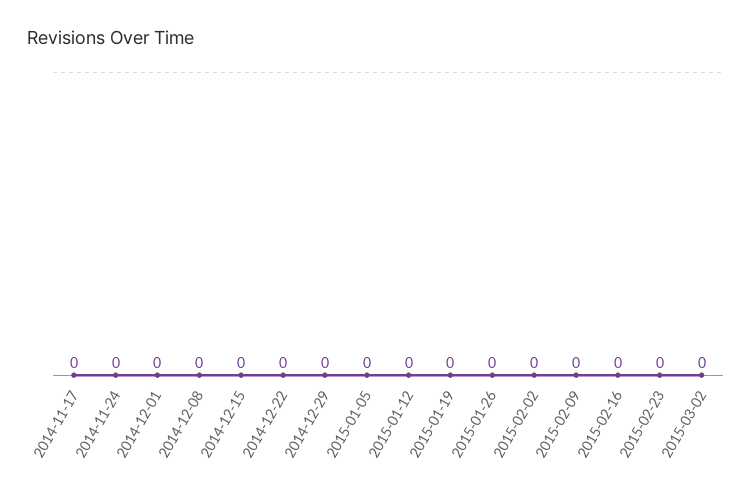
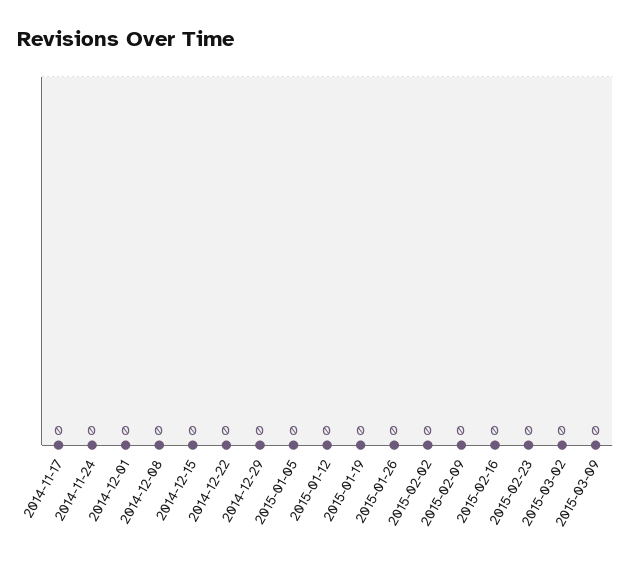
2015-03-09: none -> 0

